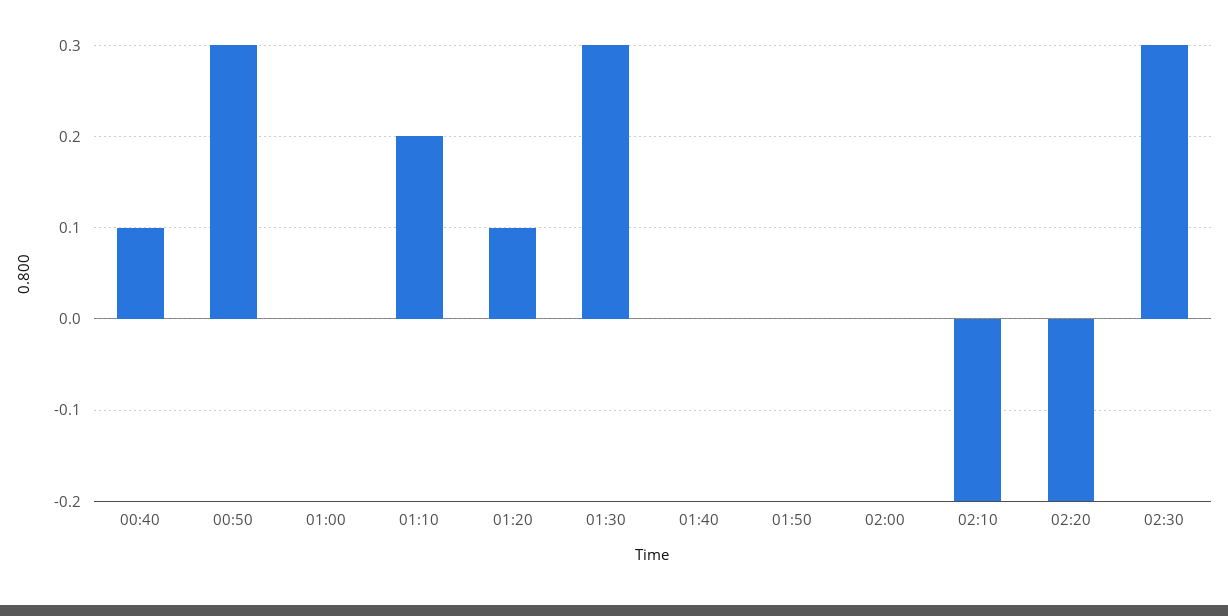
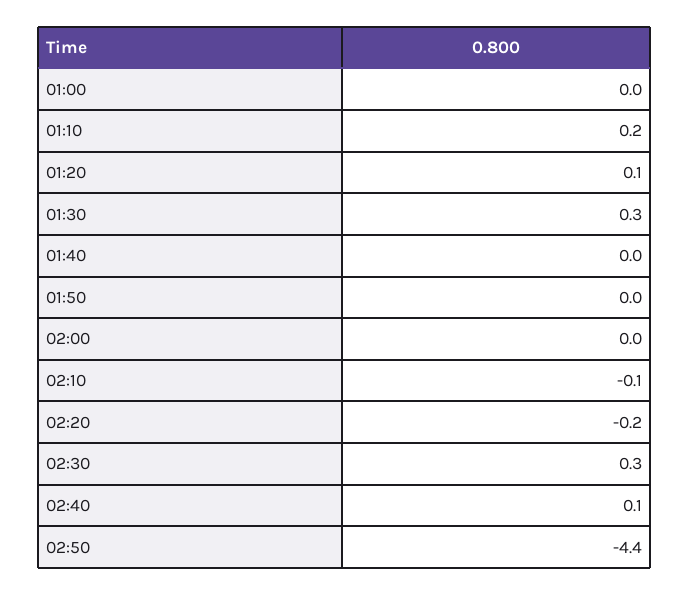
00:40: 0.1 -> none
00:50: 0.3 -> none
02:10: -0.2 -> -0.1
02:40: none -> 0.1
02:50: none -> -4.4

